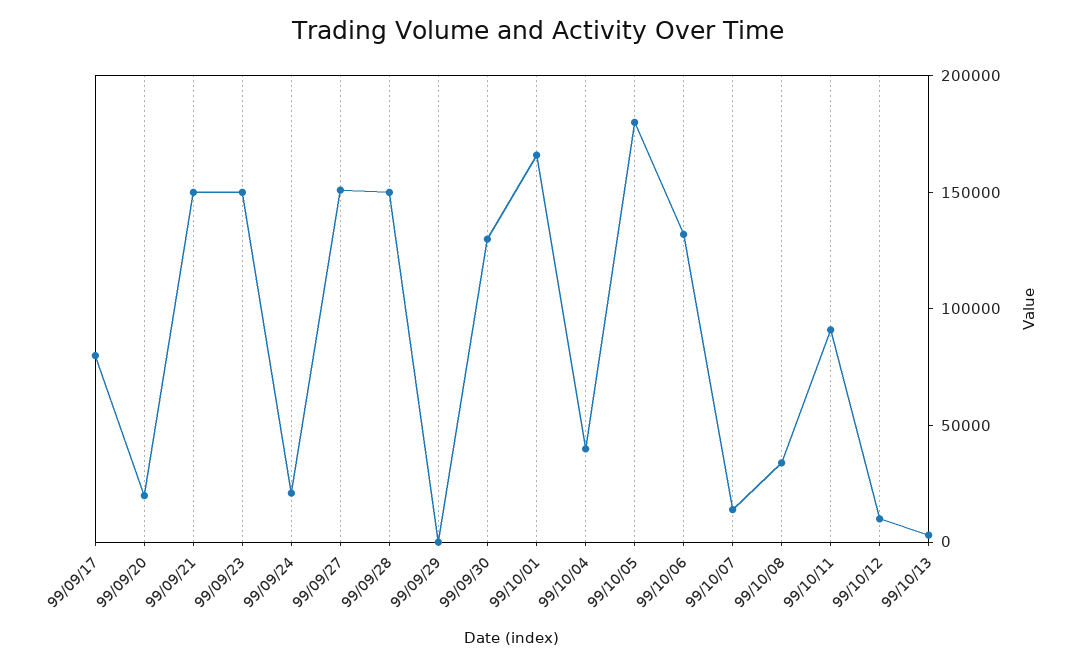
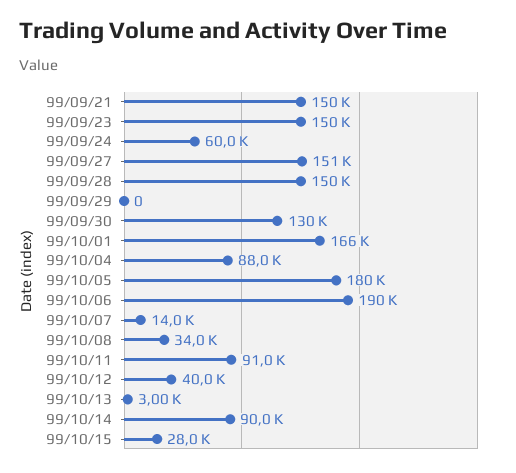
99/09/17: 80000 -> none
99/09/20: 20000 -> none
99/09/24: 20000 -> 60000
99/10/04: 40000 -> 88000
99/10/06: 130000 -> 190000
99/10/12: 10000 -> 40000
99/10/14: none -> 90000
99/10/15: none -> 28000

